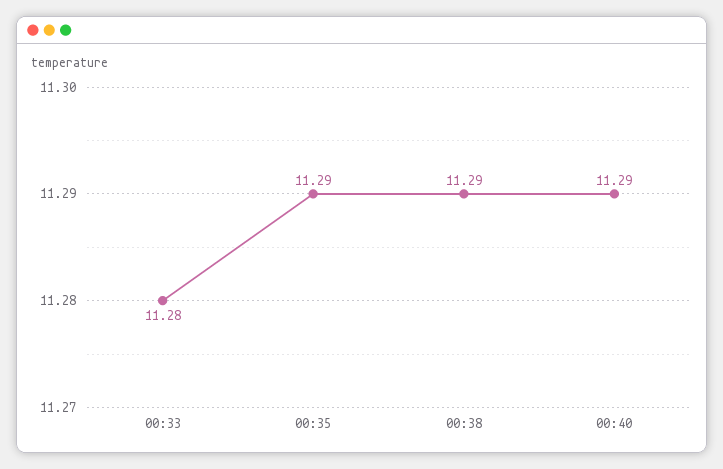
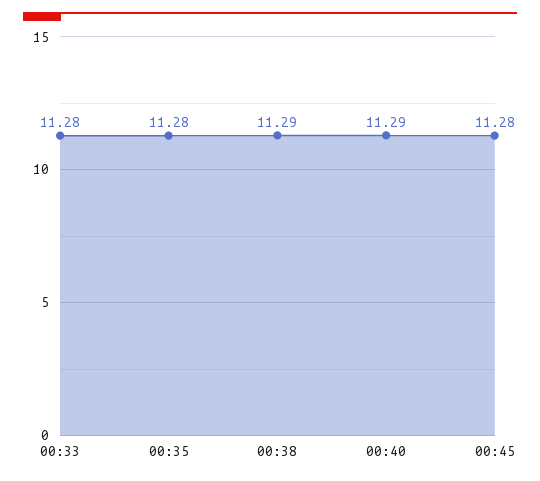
00:35: 11.29 -> 11.28
00:45: none -> 11.28

